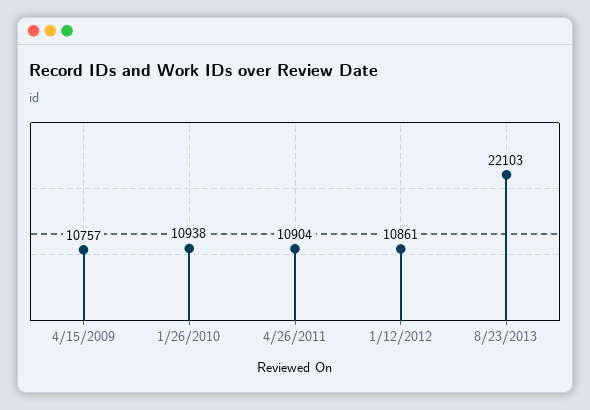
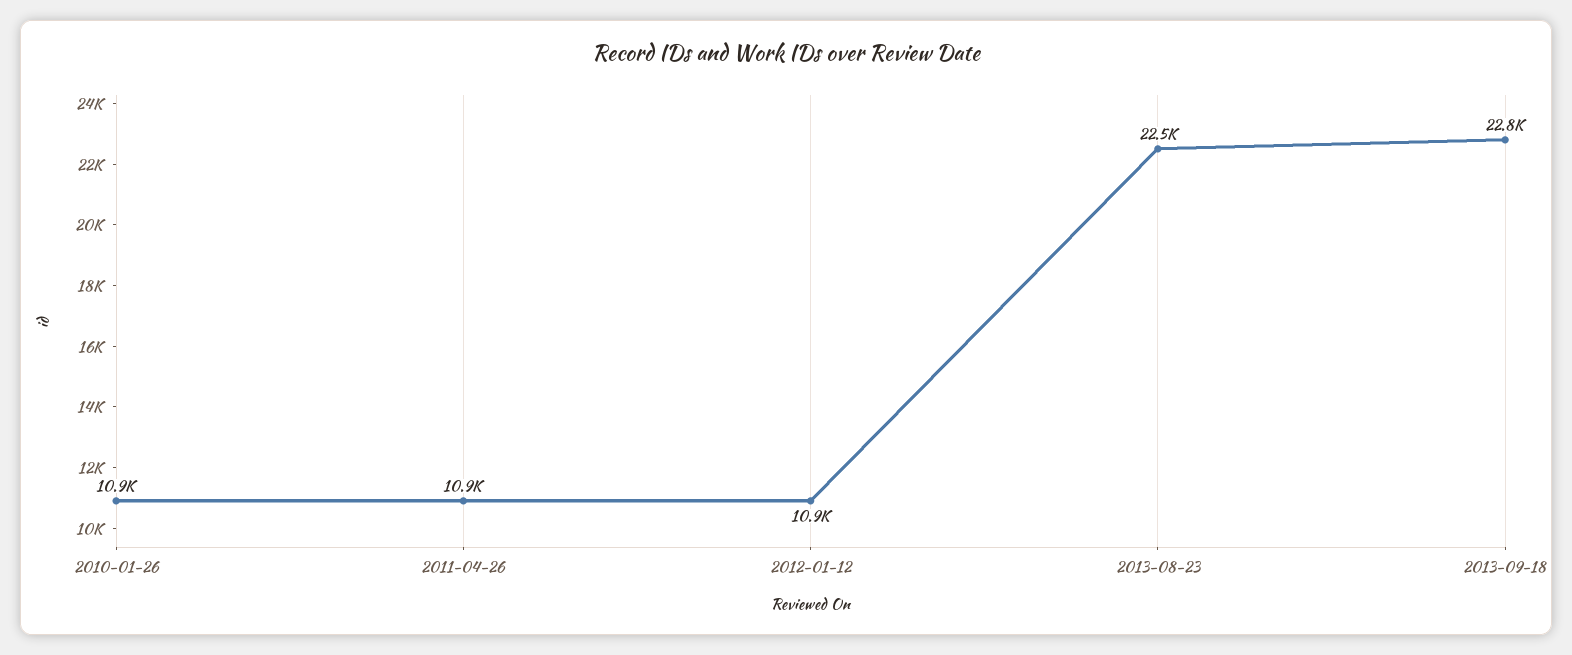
4/15/2009: 10757 -> none
8/23/2013: 22103 -> 22500
2013-09-18: none -> 22800

